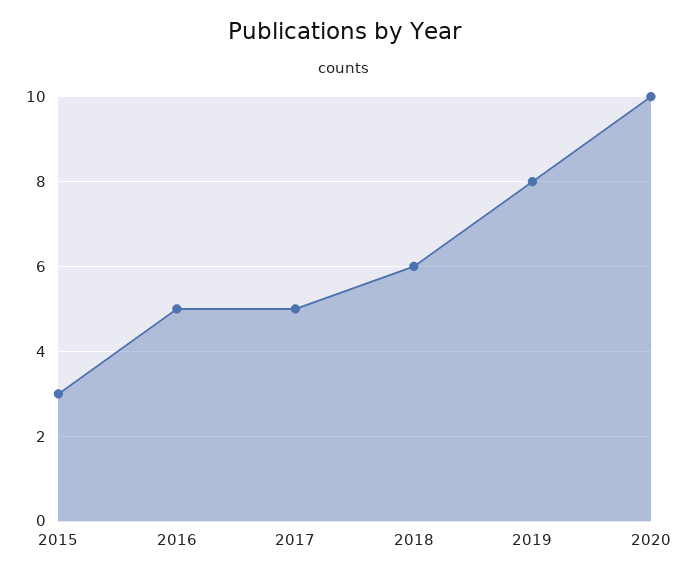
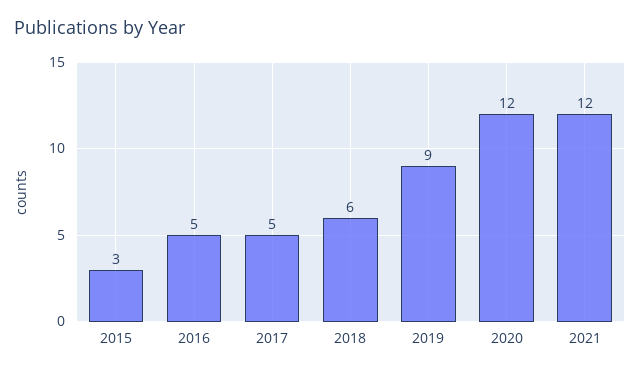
2019: 8 -> 9
2020: 10 -> 12
2021: none -> 12

